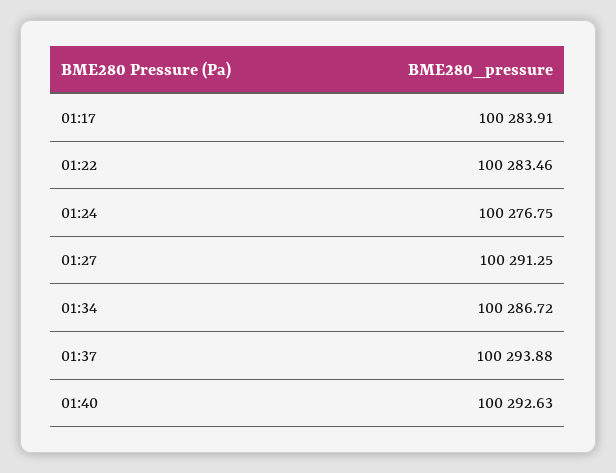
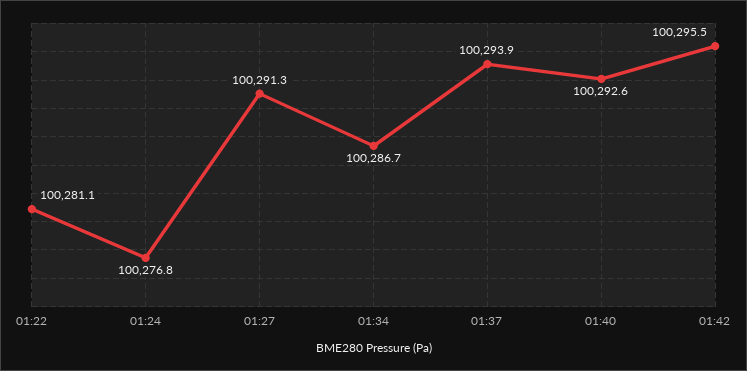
01:17: 100283.91 -> none
01:22: 100283.46 -> 100281.1
01:42: none -> 100295.5

